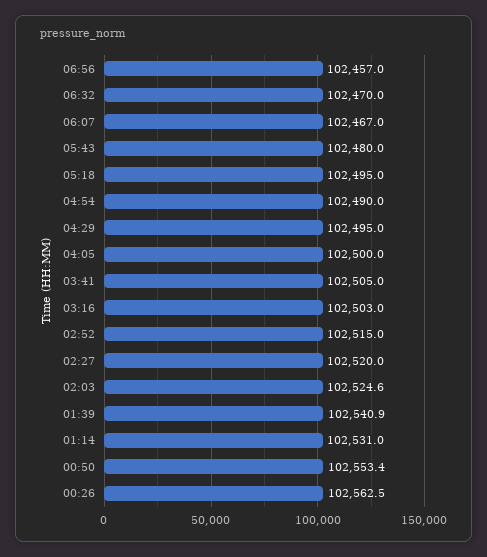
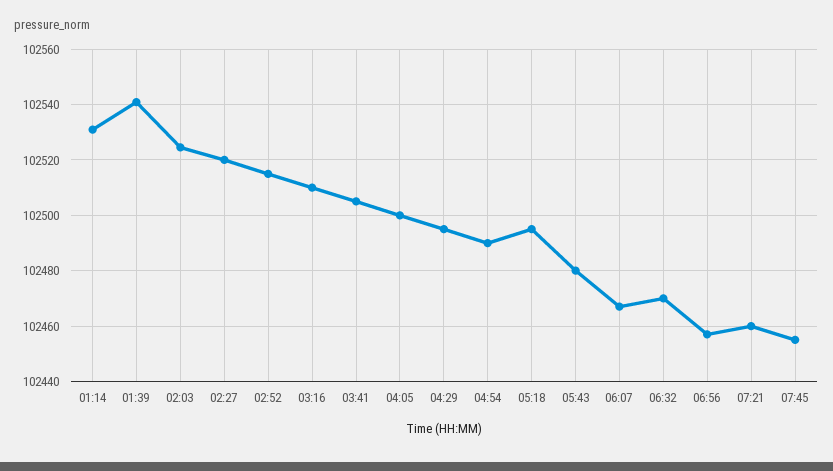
03:16: 102503 -> 102510
00:50: 102553.4 -> none
00:26: 102562.5 -> none
07:21: none -> 102460
07:45: none -> 102455

